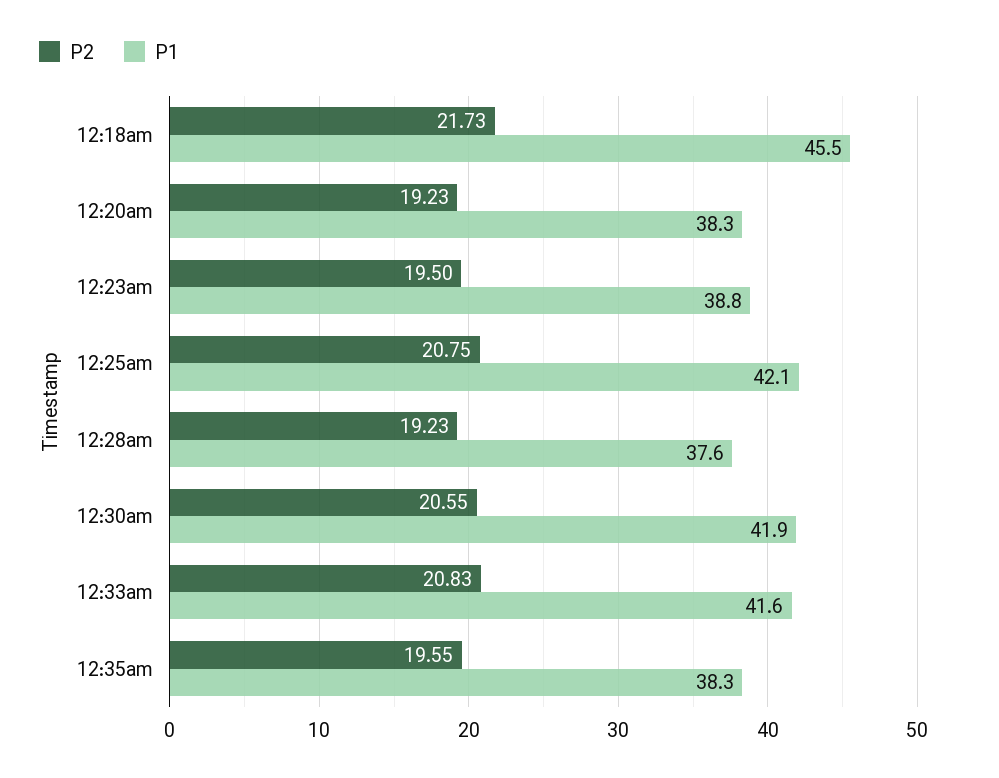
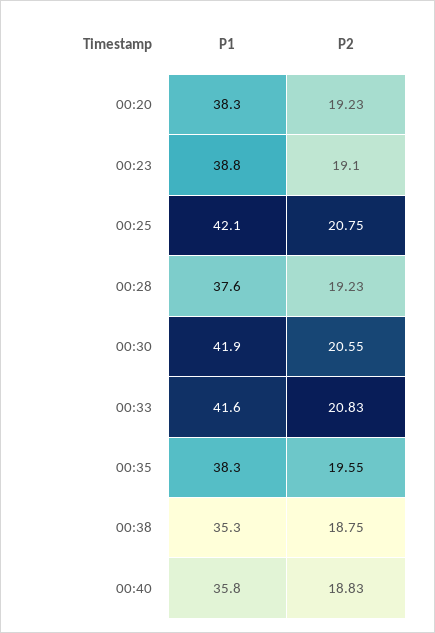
P2, 12:18am: 21.73 -> none
P1, 12:18am: 45.5 -> none
P2, 12:23am: 19.5 -> 19.1
P1, 00:38: none -> 35.3
P2, 00:38: none -> 18.75
P1, 00:40: none -> 35.8
P2, 00:40: none -> 18.83

